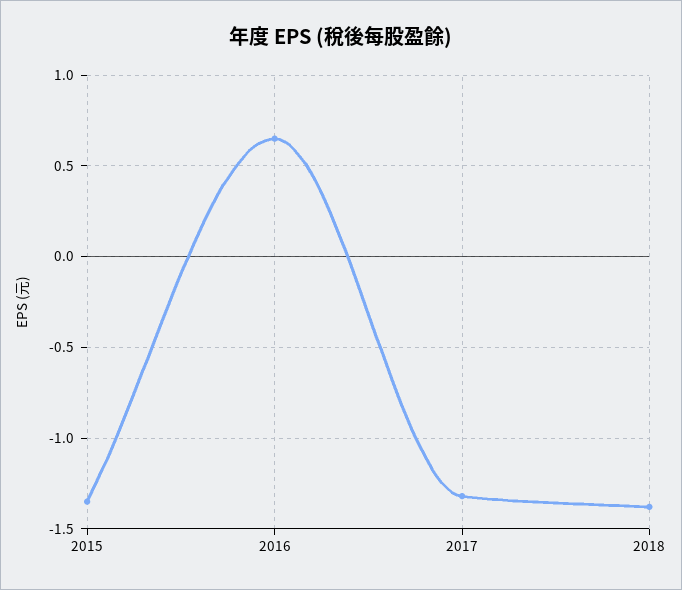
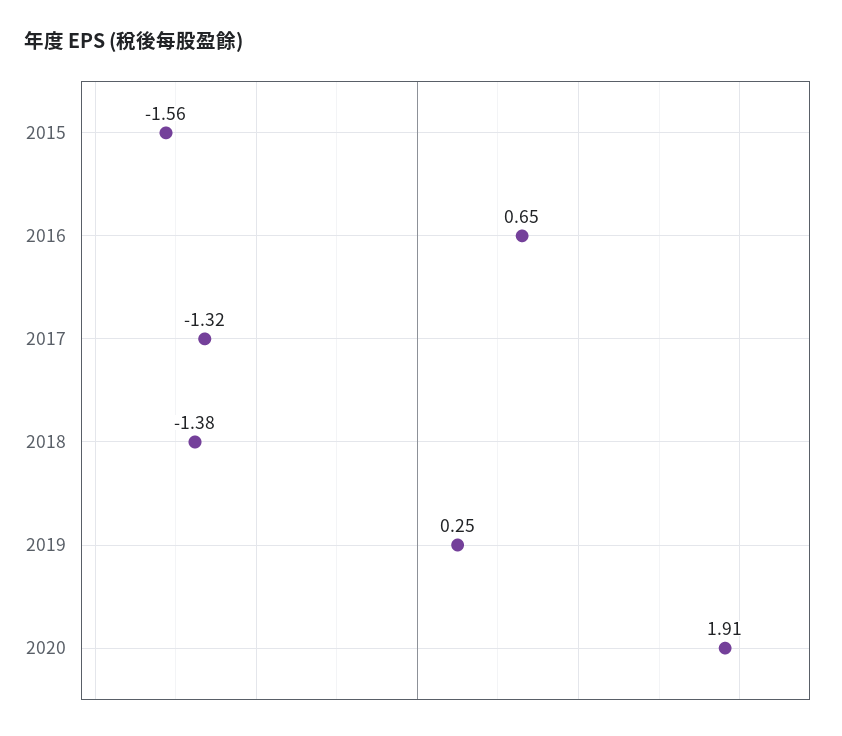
2015: -1.35 -> -1.56
2019: none -> 0.25
2020: none -> 1.91

